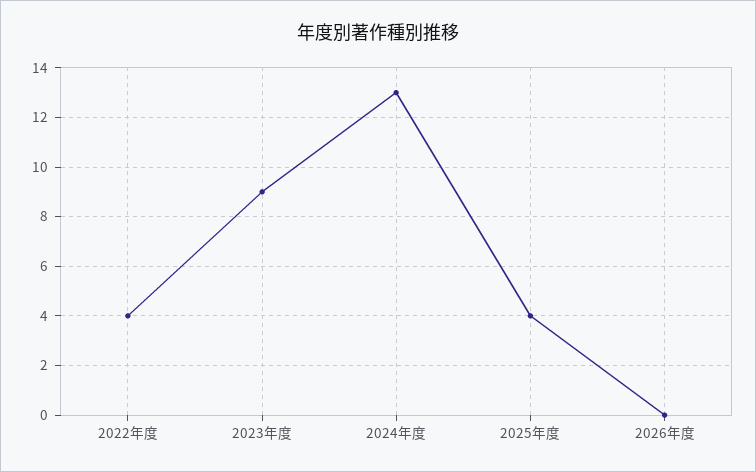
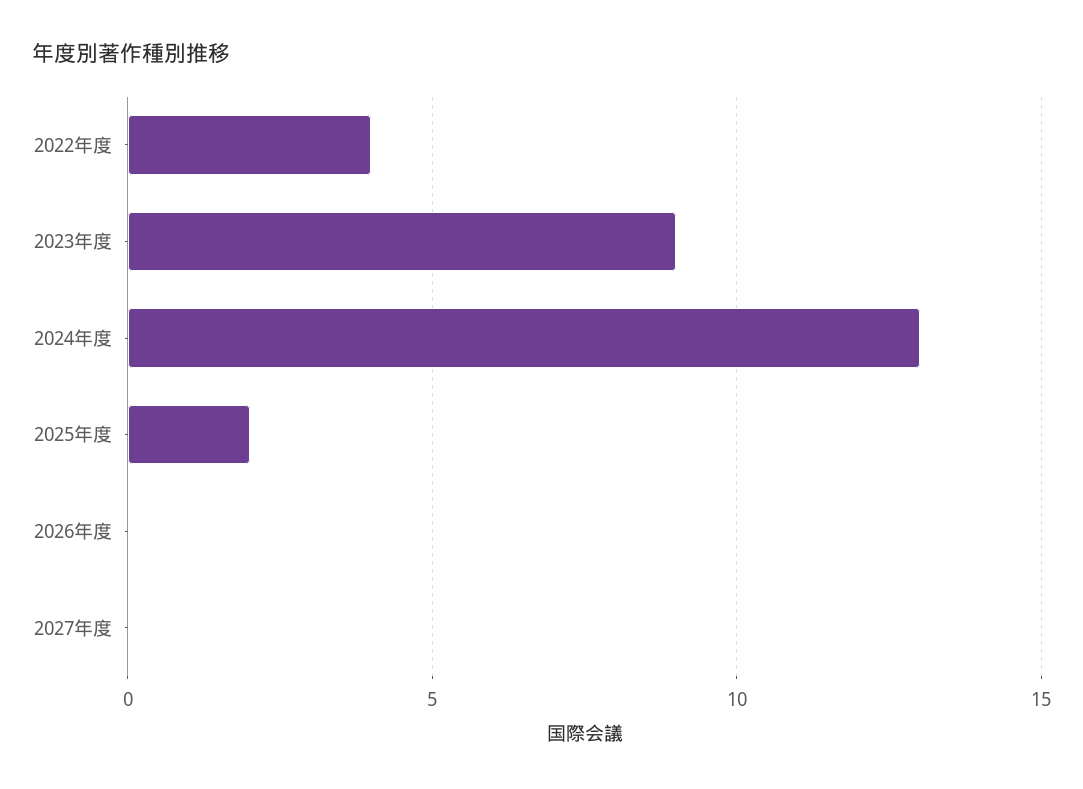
2025年度: 4 -> 2
2027年度: none -> 0

